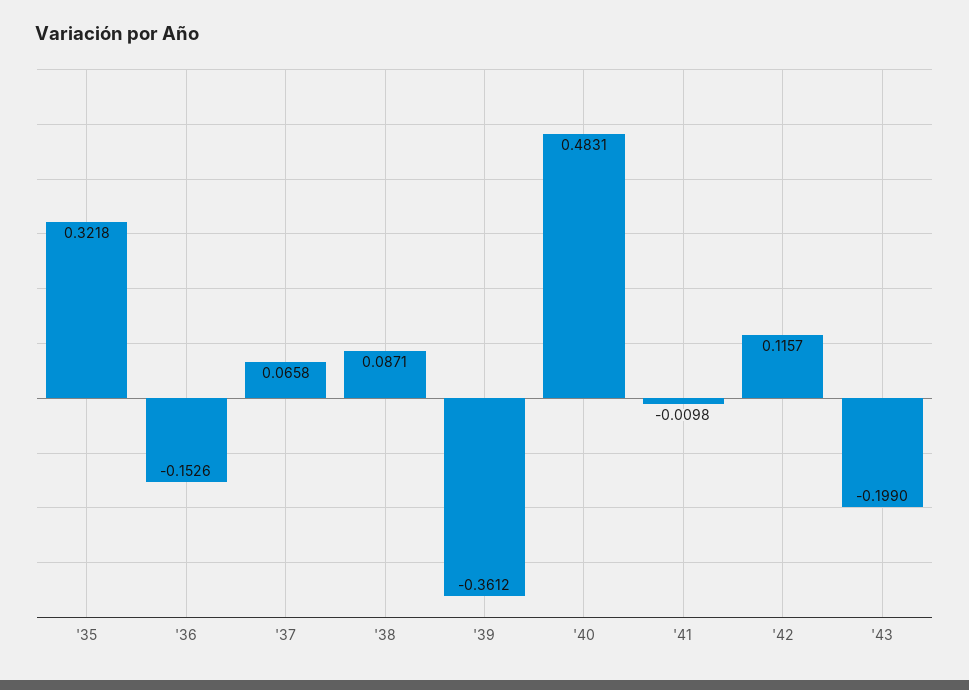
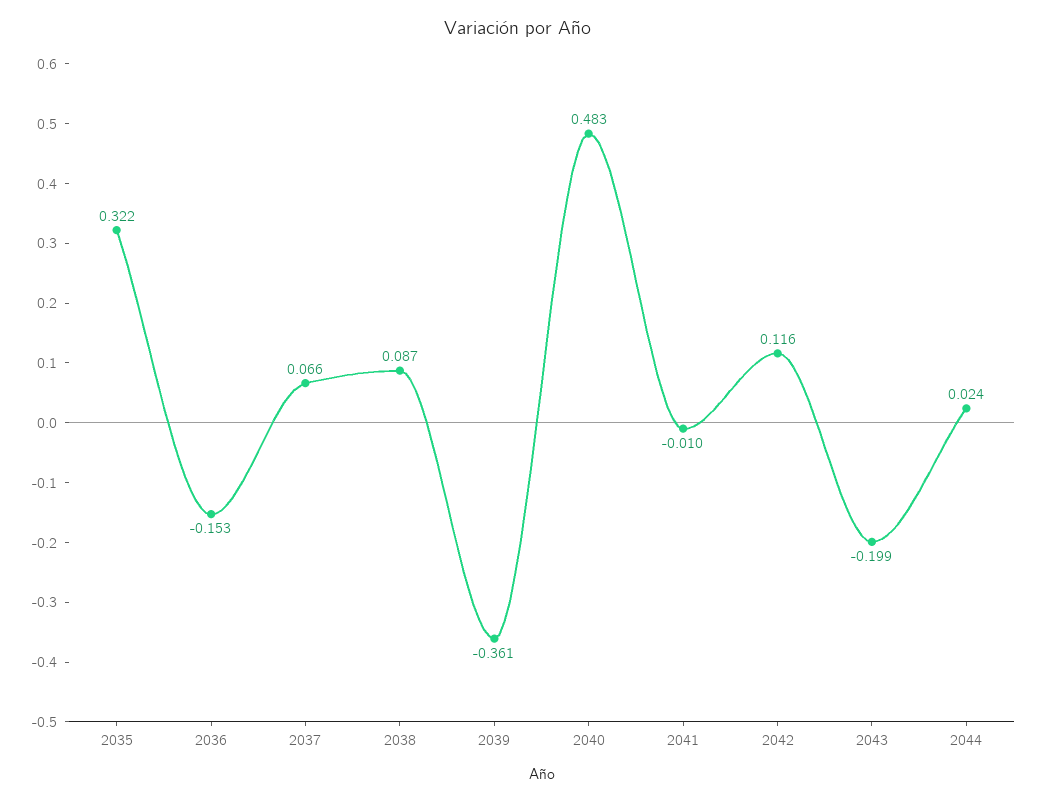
2044: none -> 0.024

